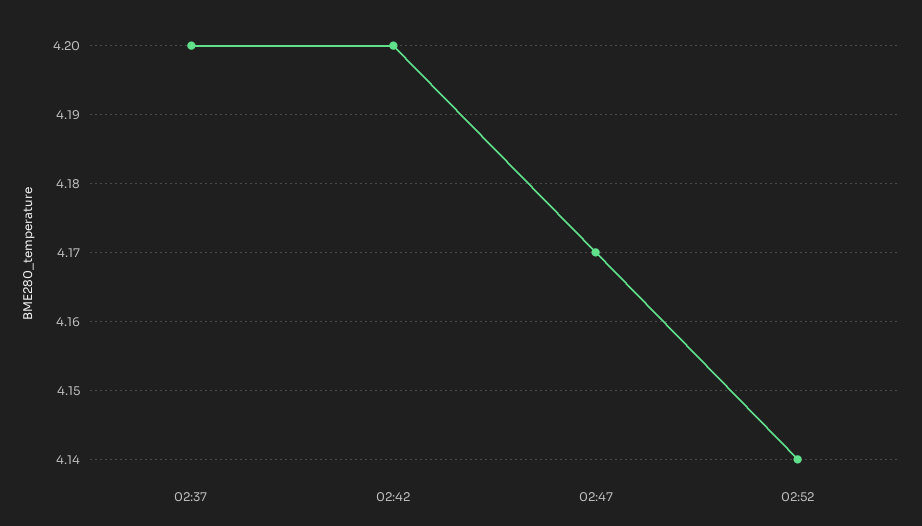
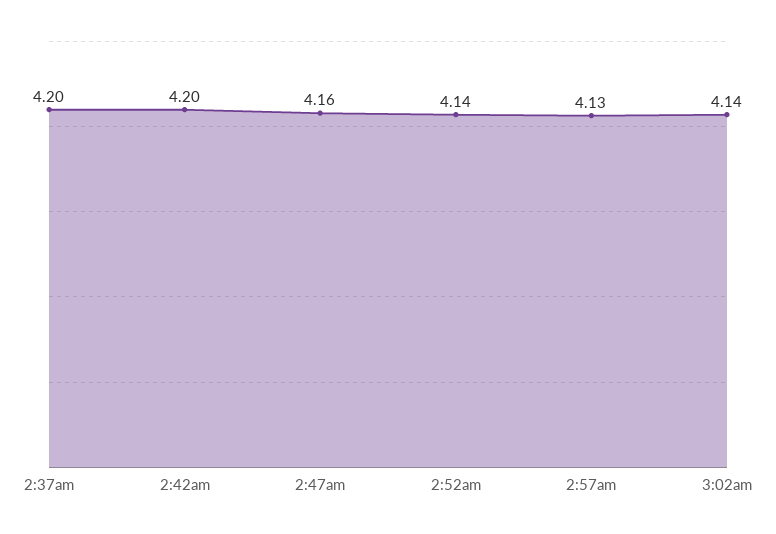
02:47: 4.17 -> 4.16
2:57am: none -> 4.13
3:02am: none -> 4.14

